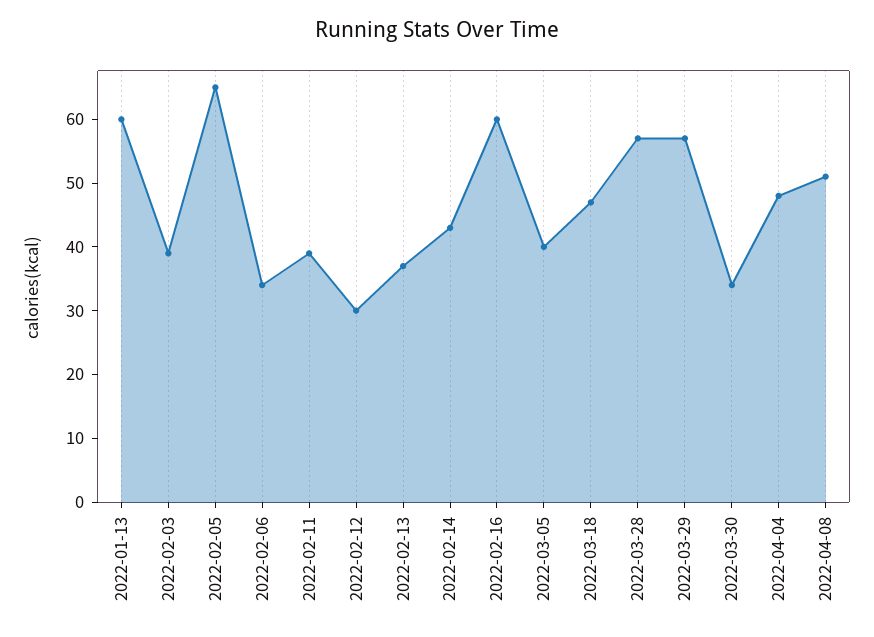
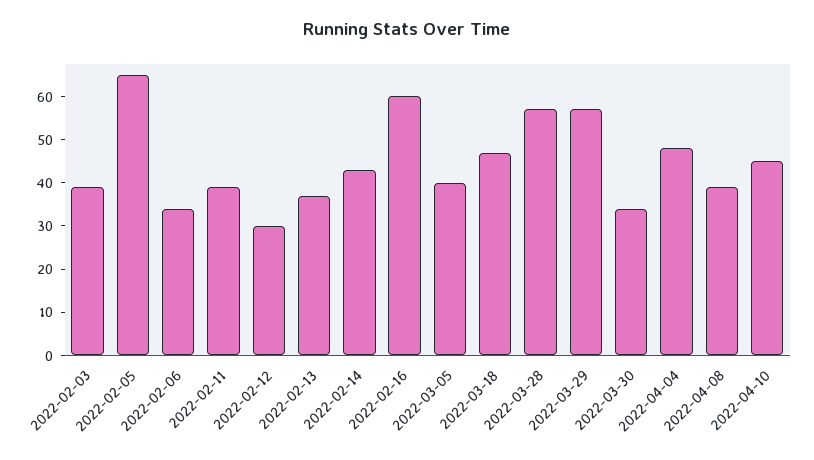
2022-01-13: 60 -> none
2022-04-08: 50 -> 40
2022-04-10: none -> 45

